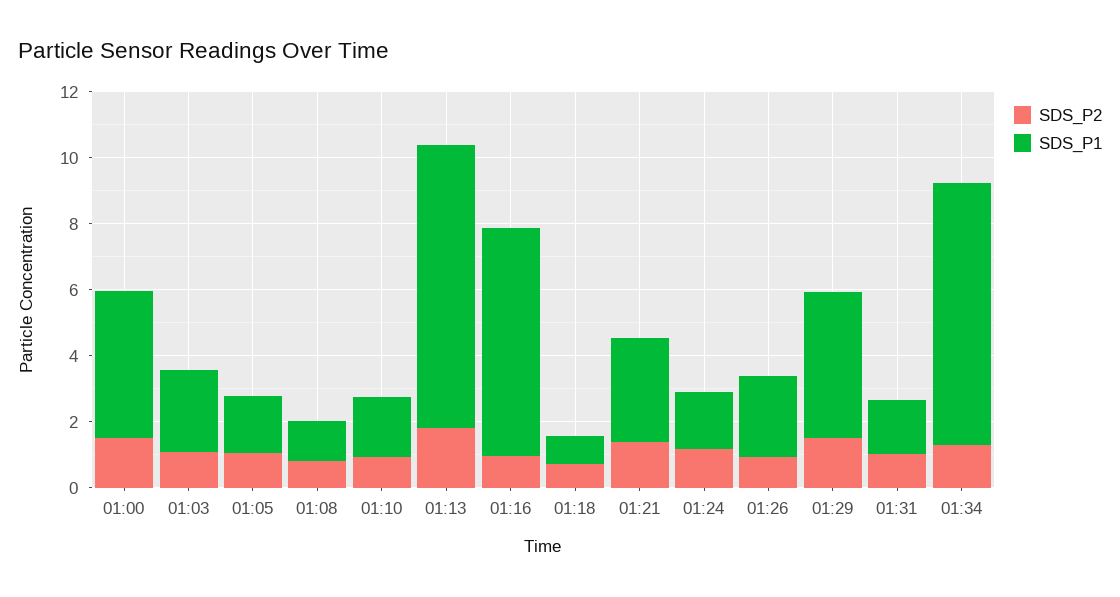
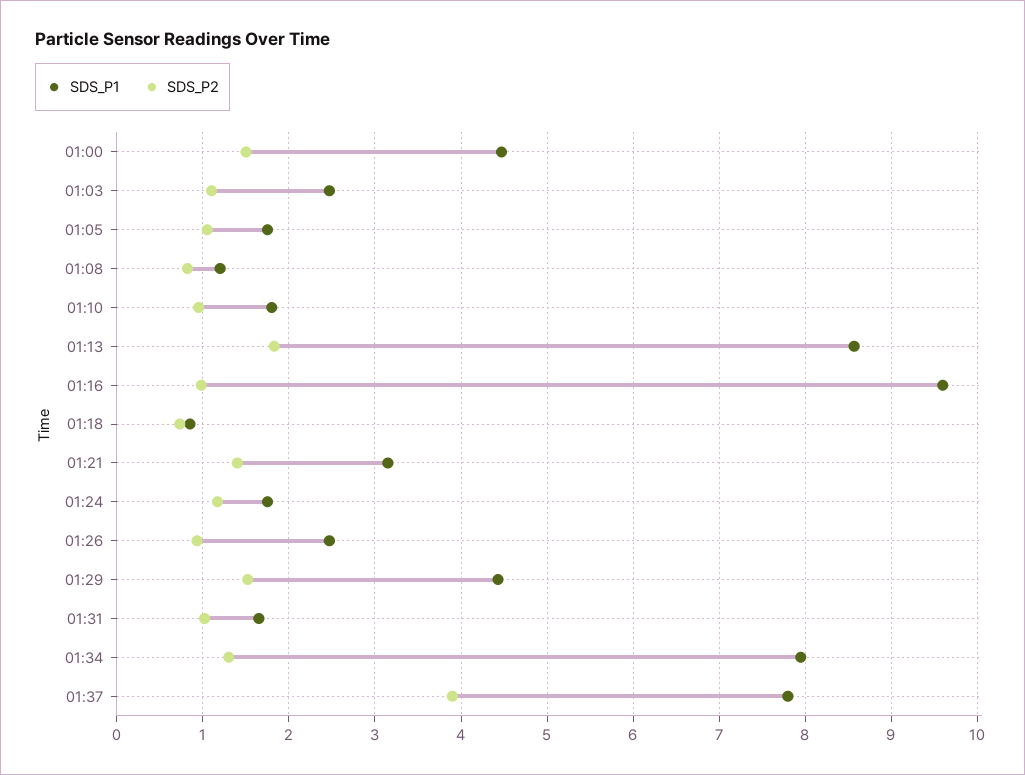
SDS_P1, 01:16: 7 -> 9.6
SDS_P1, 01:37: none -> 7.8
SDS_P2, 01:37: none -> 3.9

